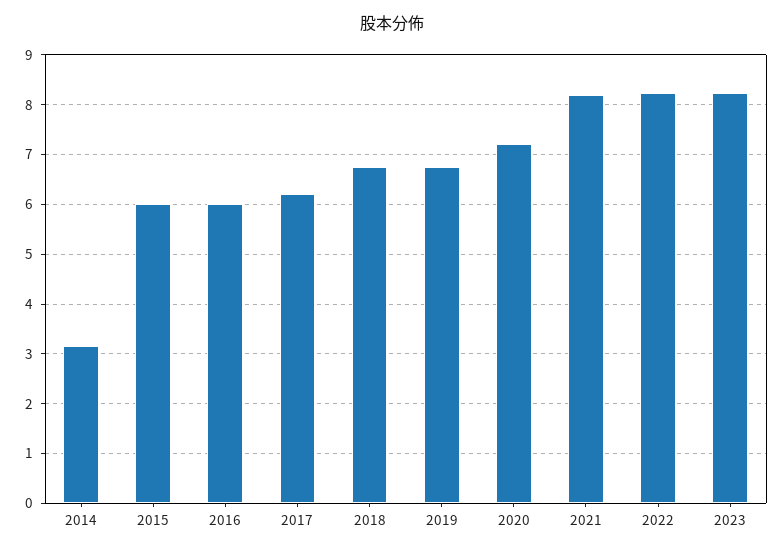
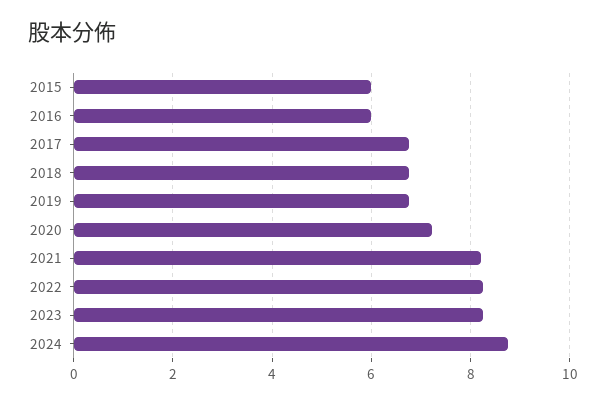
2014: 3.2 -> none
2017: 6.2 -> 6.8
2024: none -> 8.8

